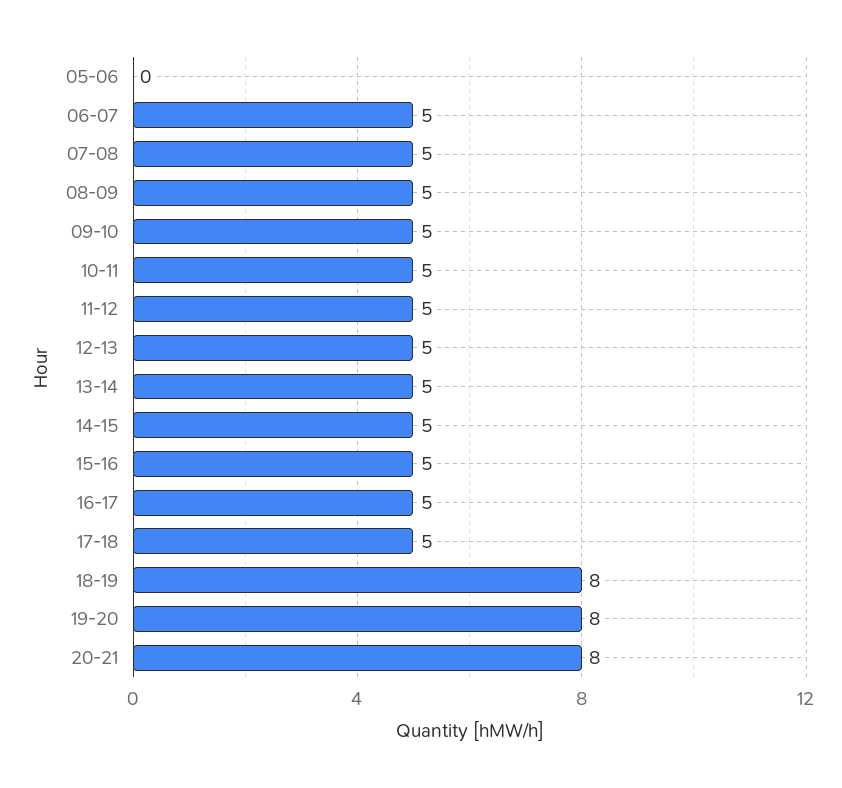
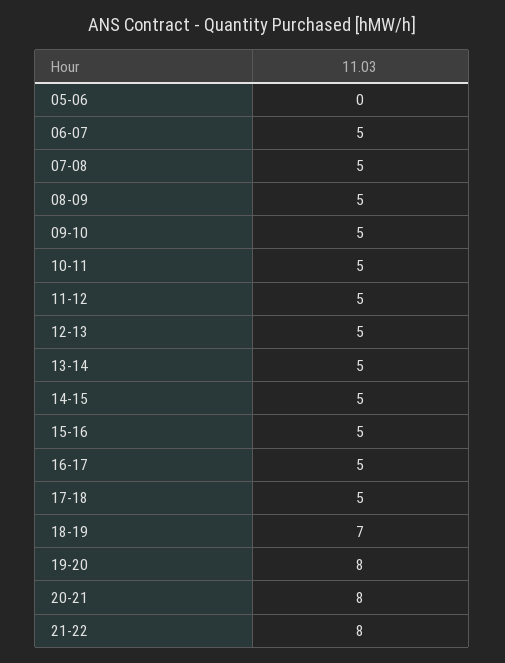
18-19: 8 -> 7
21-22: none -> 8

